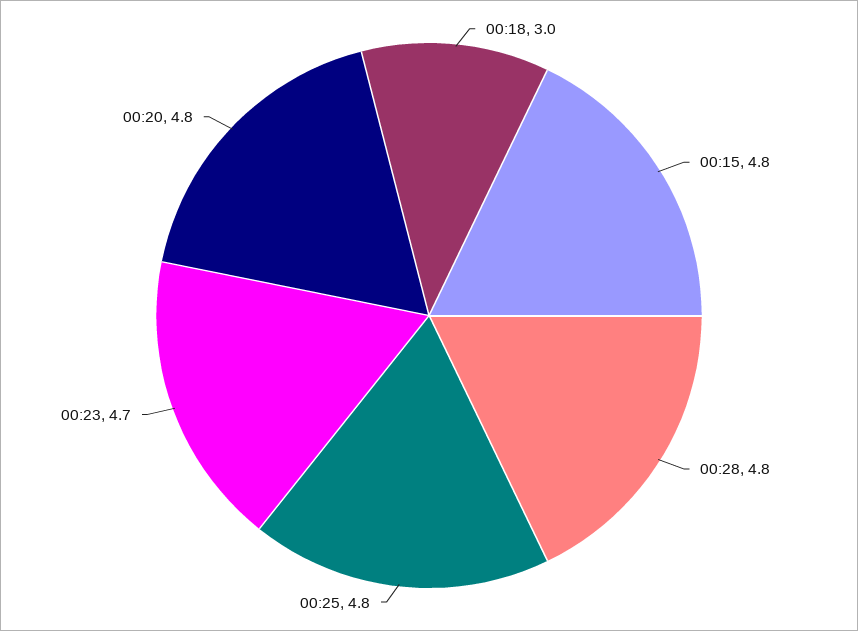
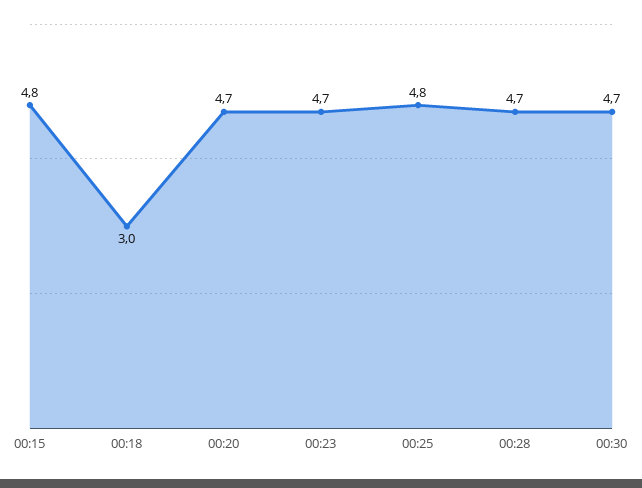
00:28: 4.8 -> 4.7
00:20: 4.8 -> 4.7
00:30: none -> 4.7

